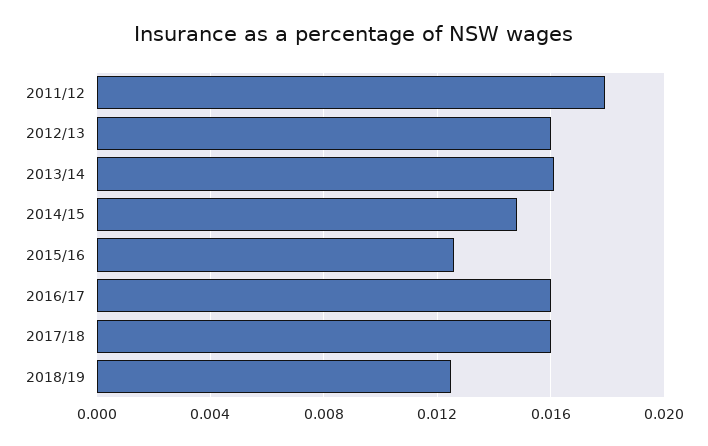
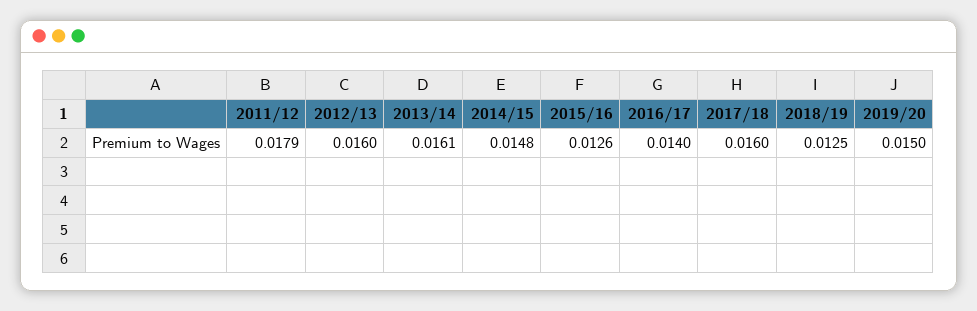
2016/17: 0.016 -> 0.014
2019/20: none -> 0.015

